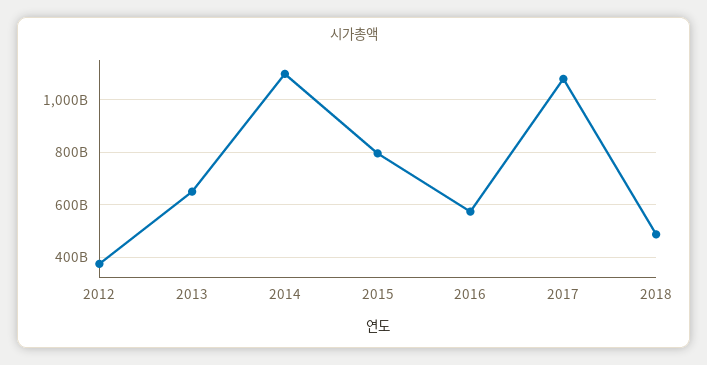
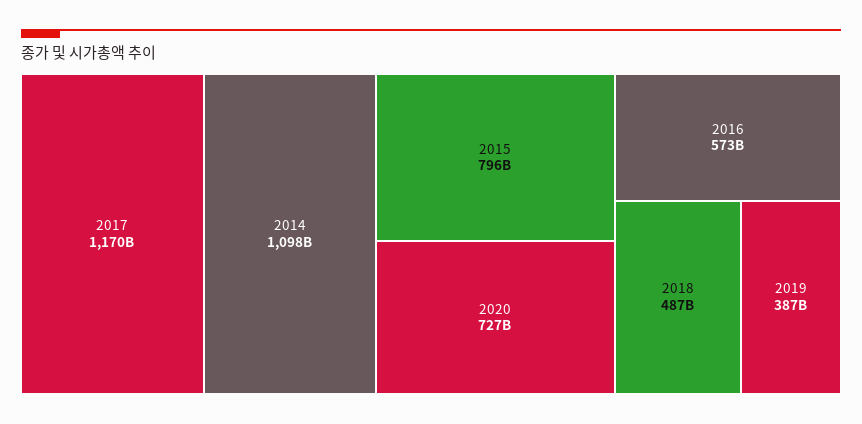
2012: 375000000000 -> none
2013: 650000000000 -> none
2017: 1075000000000 -> 1170000000000
2020: none -> 727000000000
2019: none -> 387000000000

